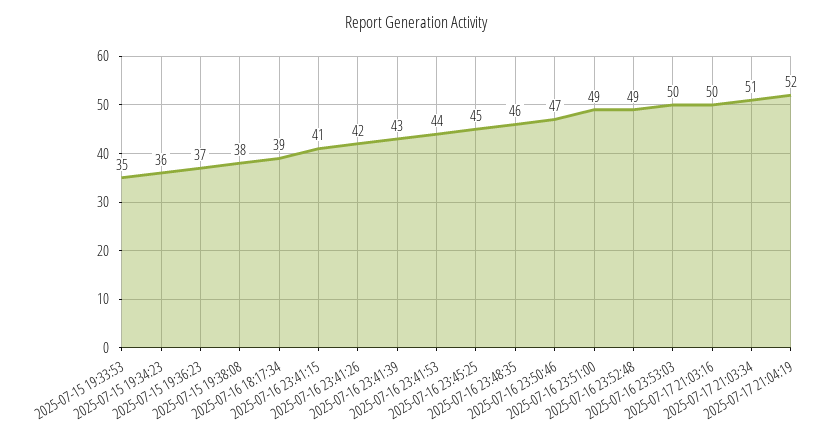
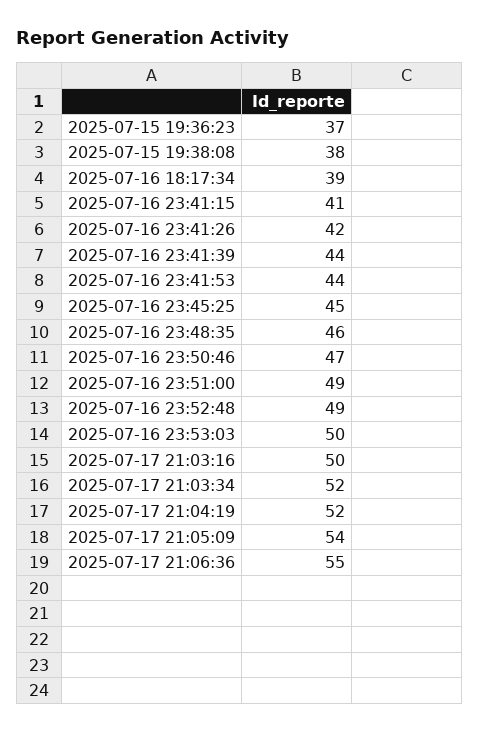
2025-07-15 19:33:53: 35 -> none
2025-07-15 19:34:23: 36 -> none
2025-07-16 23:41:39: 43 -> 44
2025-07-17 21:03:34: 51 -> 52
2025-07-17 21:05:09: none -> 54
2025-07-17 21:06:36: none -> 55

